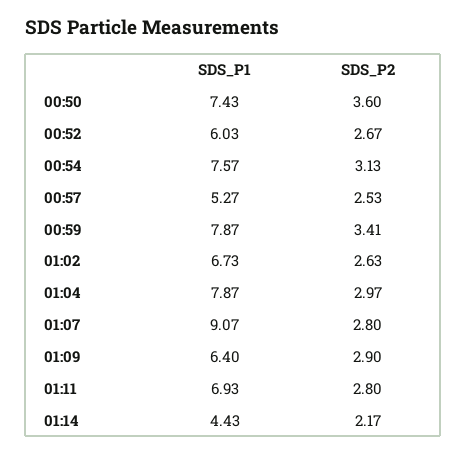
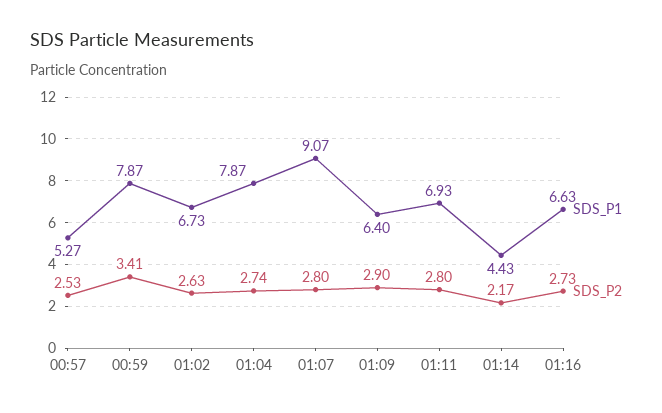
SDS_P1, 00:50: 7.43 -> none
SDS_P2, 00:50: 3.6 -> none
SDS_P1, 00:52: 6.03 -> none
SDS_P2, 00:52: 2.67 -> none
SDS_P1, 00:54: 7.57 -> none
SDS_P2, 00:54: 3.13 -> none
SDS_P2, 01:04: 2.97 -> 2.74
SDS_P1, 01:16: none -> 6.63
SDS_P2, 01:16: none -> 2.73

